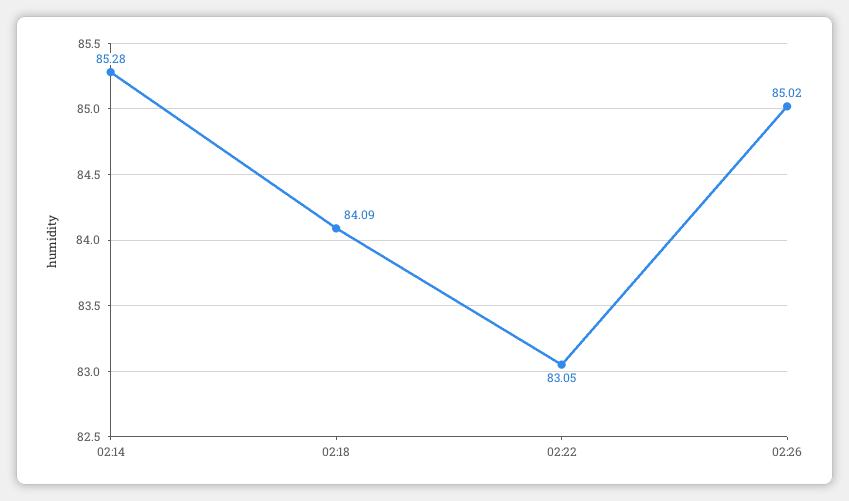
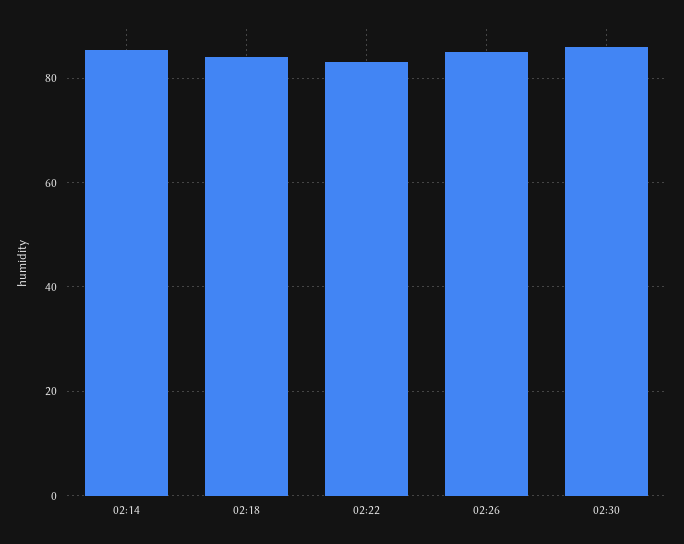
02:30: none -> 86

